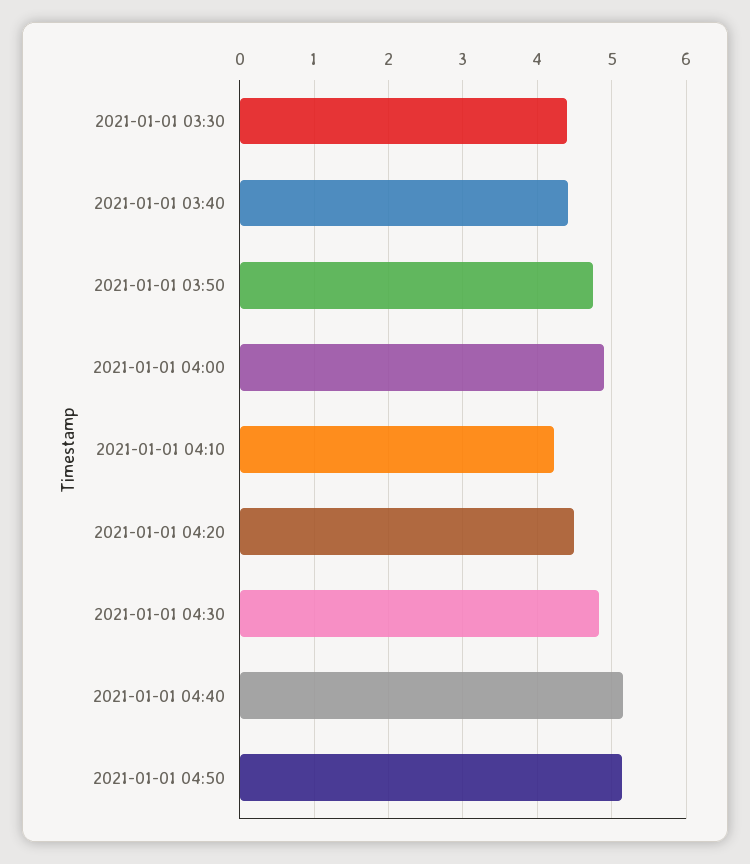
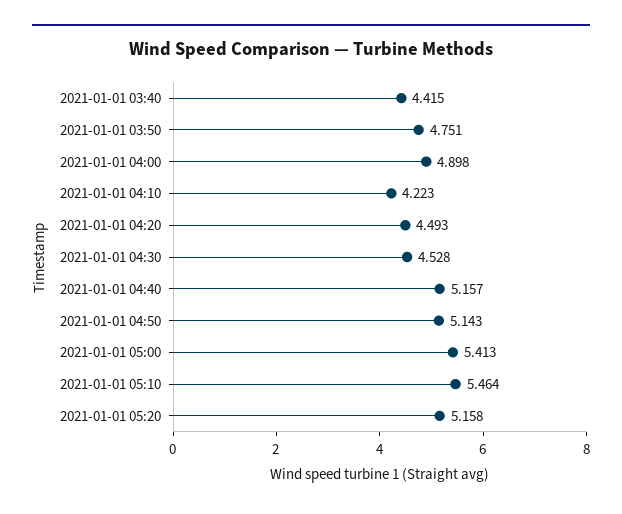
2021-01-01 03:30: 4.4 -> none
2021-01-01 04:30: 4.8 -> 4.528
2021-01-01 05:00: none -> 5.413
2021-01-01 05:10: none -> 5.464
2021-01-01 05:20: none -> 5.158

